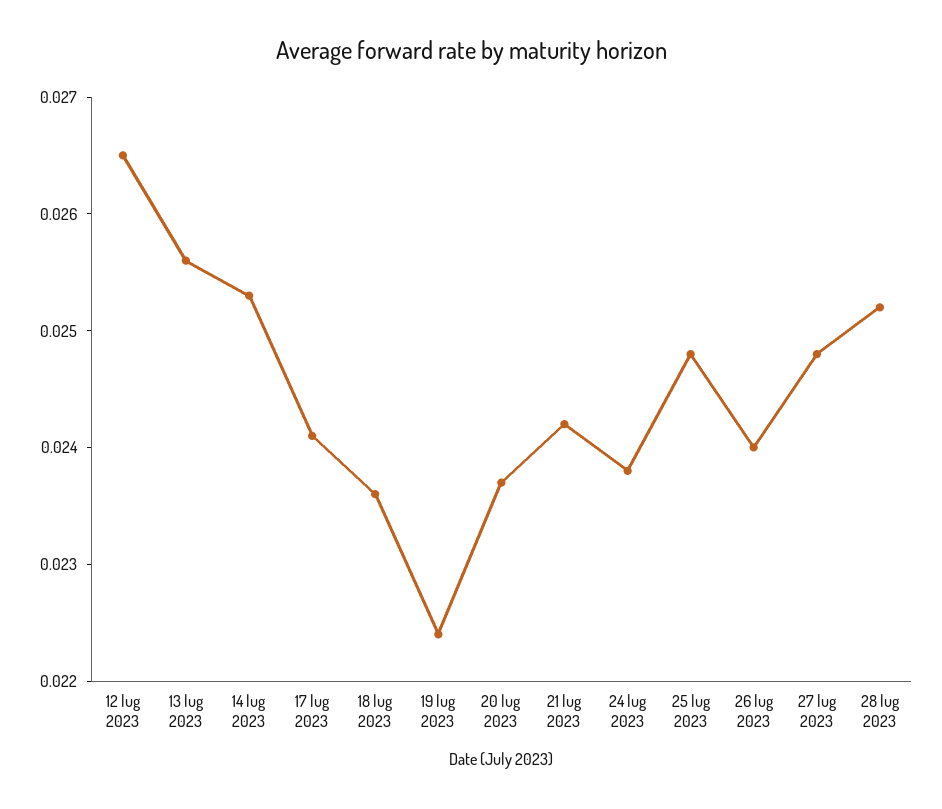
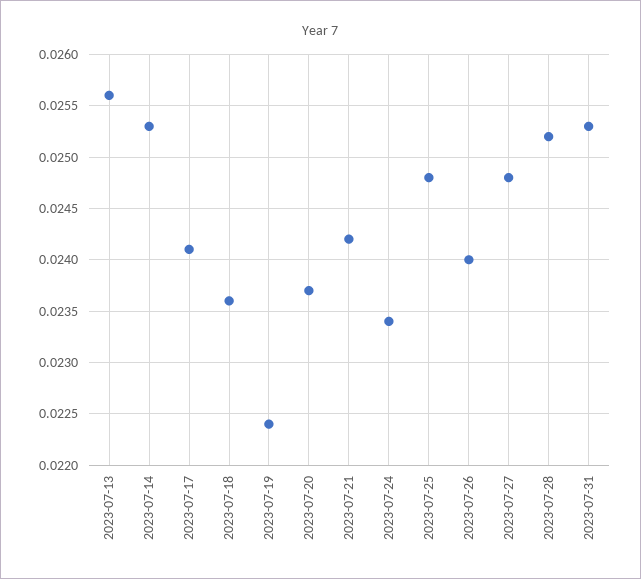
12 lug 2023: 0.0265 -> none
24 lug 2023: 0.0238 -> 0.0234
2023-07-31: none -> 0.0253

